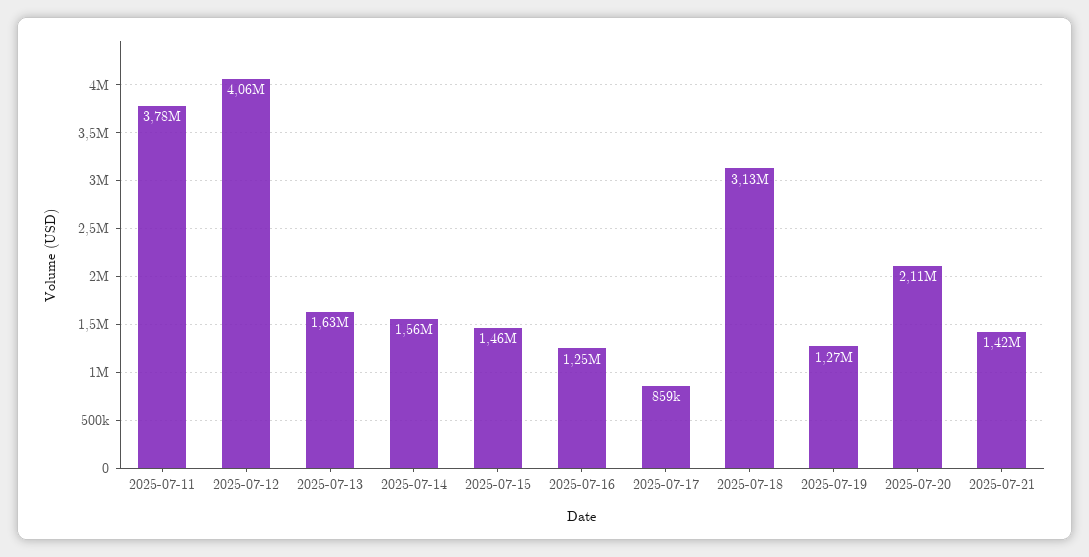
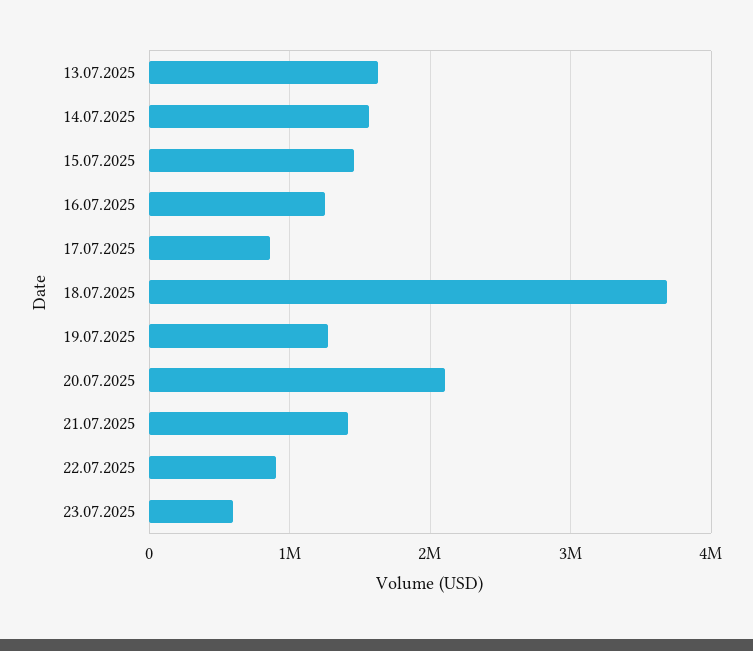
2025-07-11: 3780000 -> none
2025-07-12: 4060000 -> none
2025-07-18: 3130000 -> 3700000
22.07.2025: none -> 900000
23.07.2025: none -> 600000

